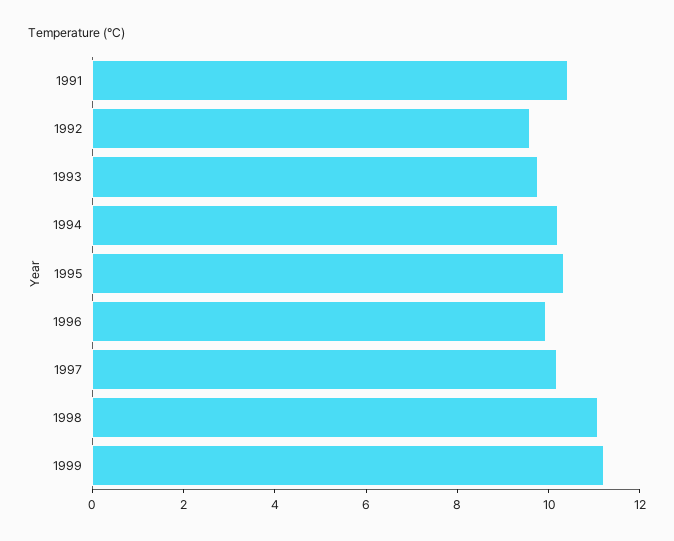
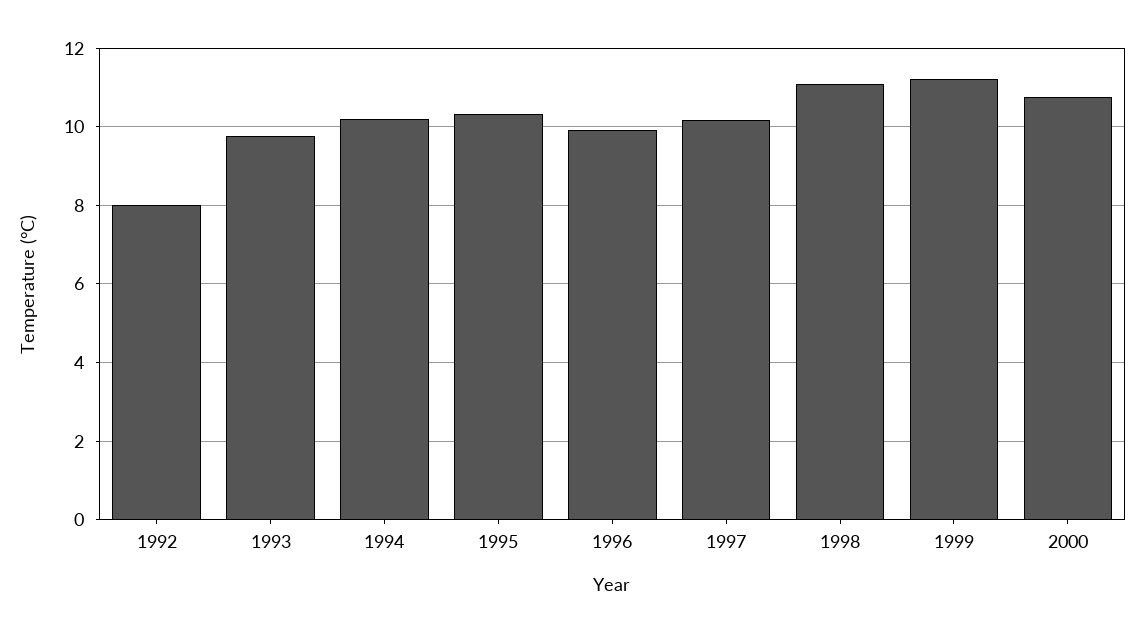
1991: 10.5 -> none
1992: 9.5 -> 8
2000: none -> 10.8

